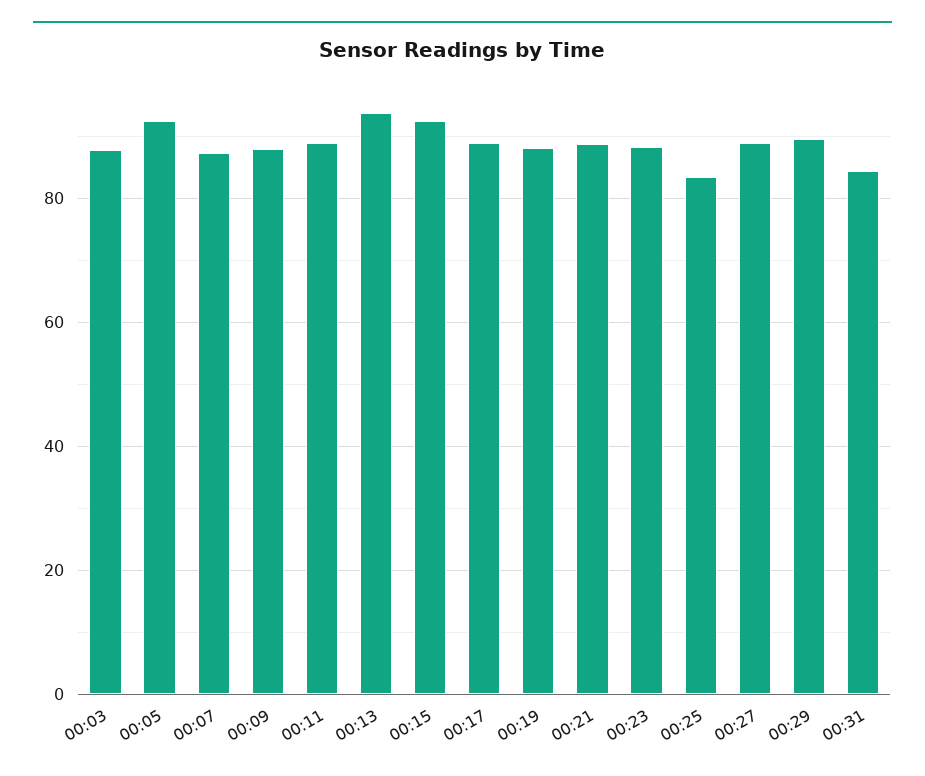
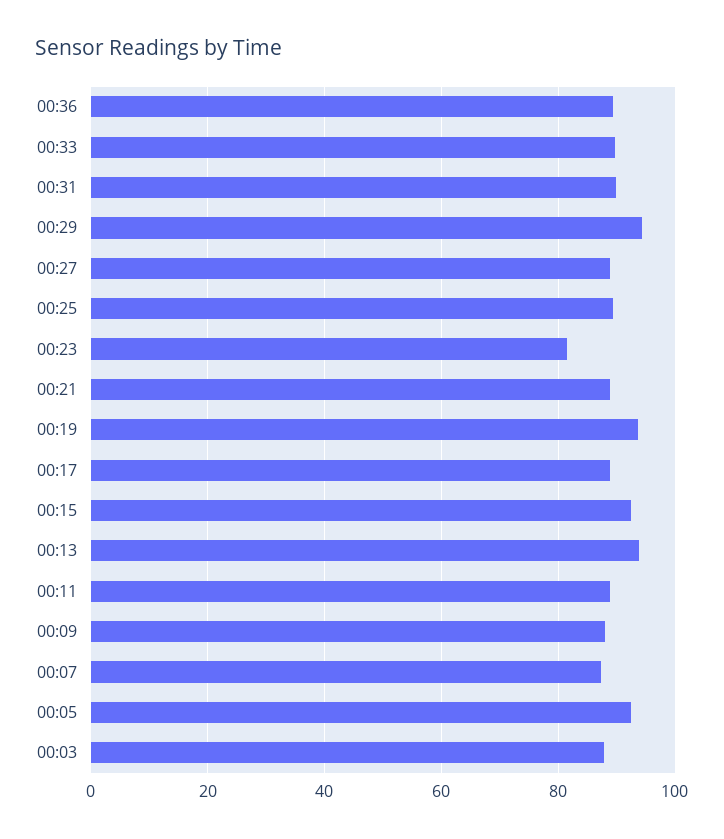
00:19: 88 -> 94
00:23: 88 -> 82
00:25: 84 -> 90
00:29: 90 -> 94
00:31: 84 -> 90
00:36: none -> 90
00:33: none -> 90

